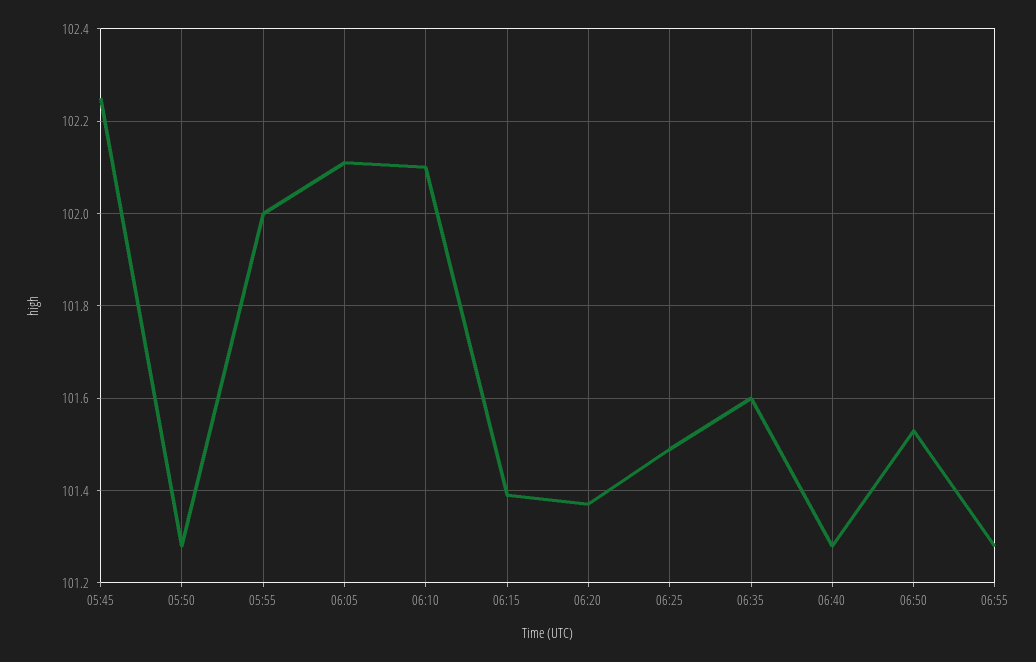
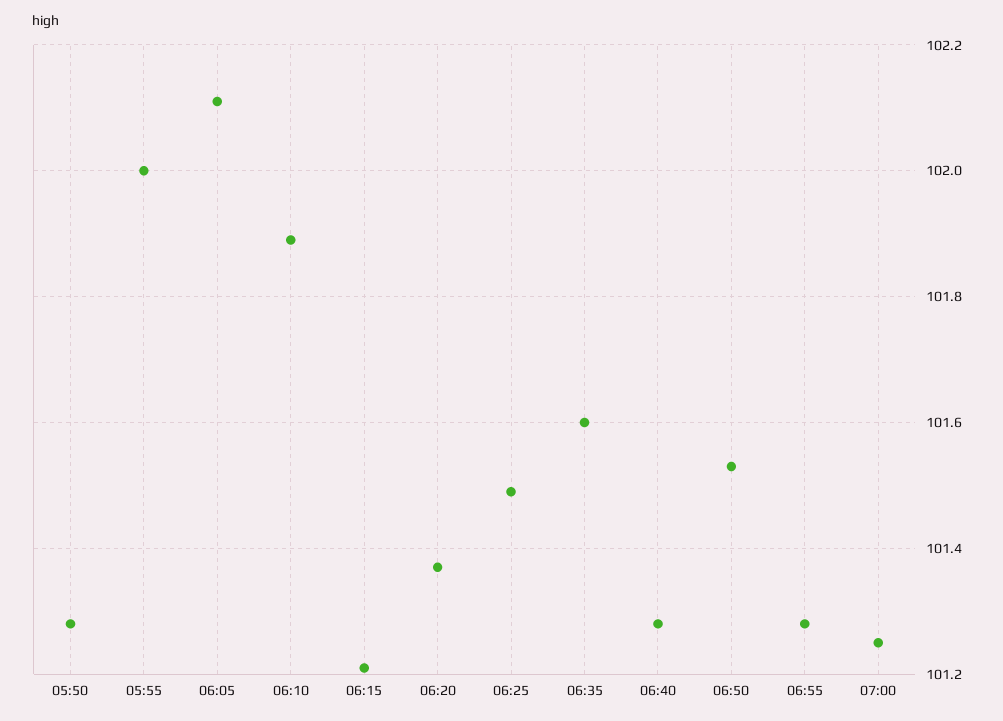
05:45: 102.25 -> none
06:10: 102.1 -> 101.9
06:15: 101.4 -> 101.2
07:00: none -> 101.25

